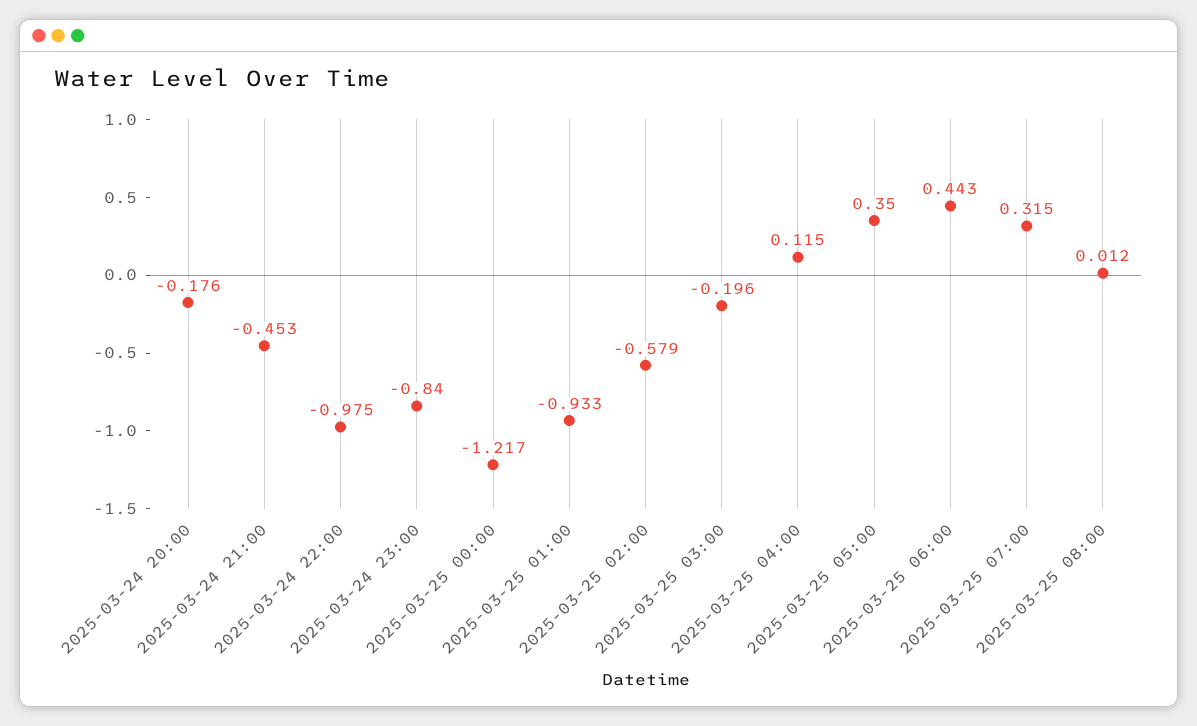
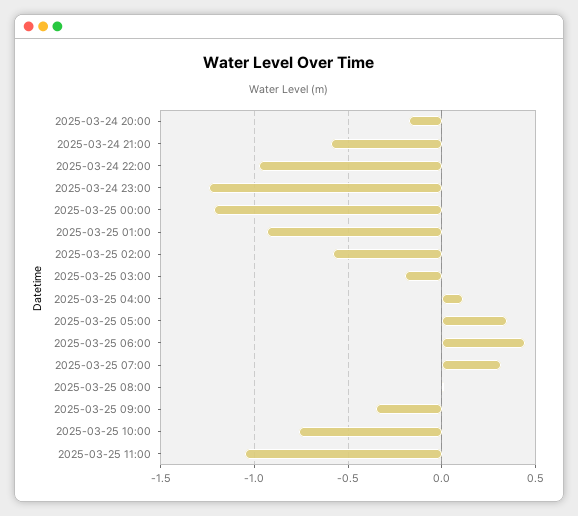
2025-03-24 21:00: -0.453 -> -0.6
2025-03-24 23:00: -0.84 -> -1.25
2025-03-25 09:00: none -> -0.35
2025-03-25 10:00: none -> -0.75
2025-03-25 11:00: none -> -1.05

